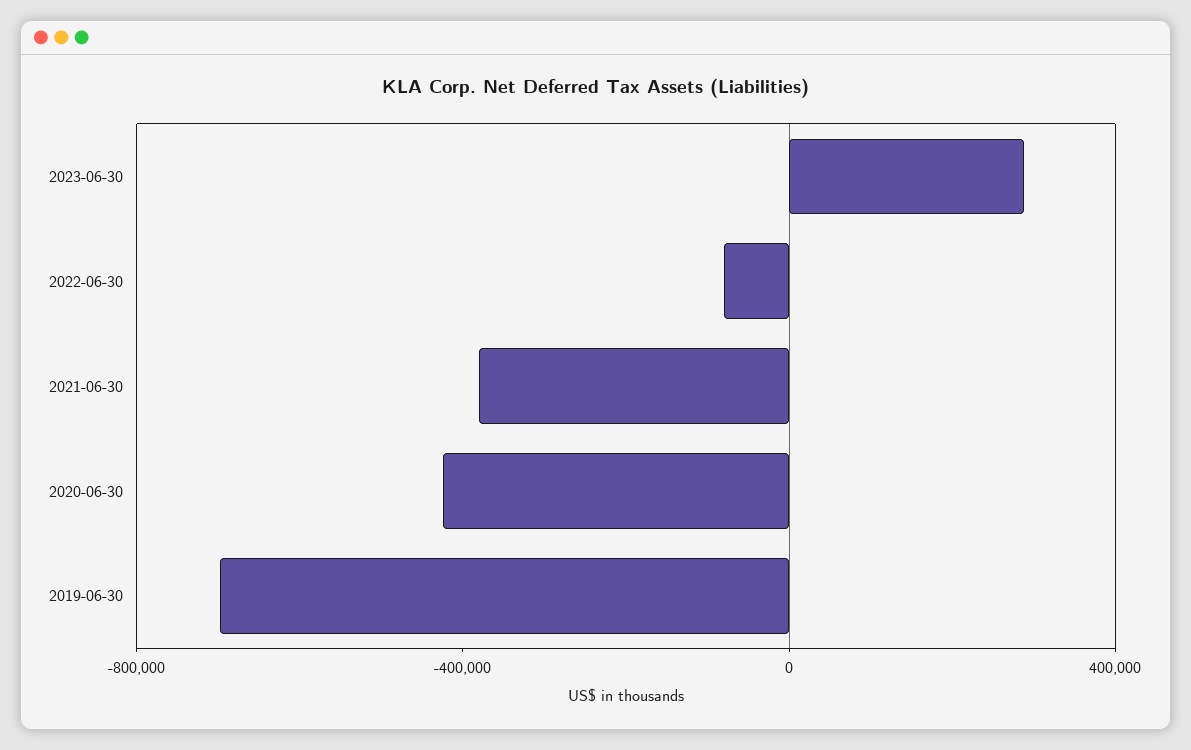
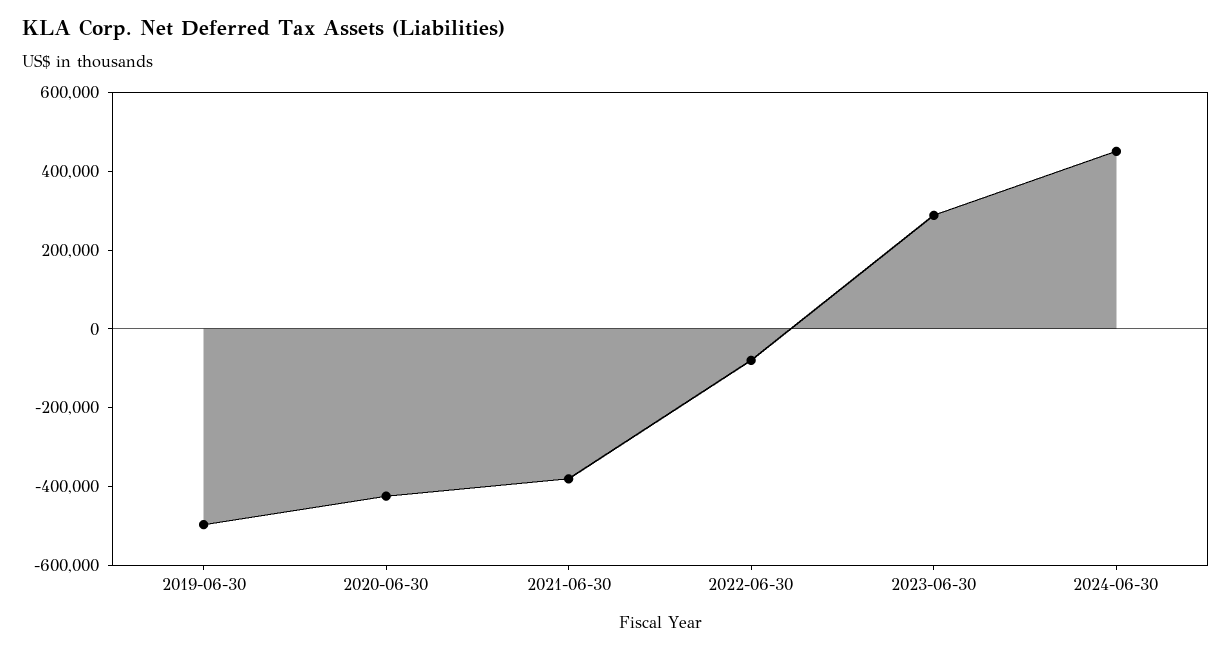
2019-06-30: -700000 -> -500000
2024-06-30: none -> 450000

